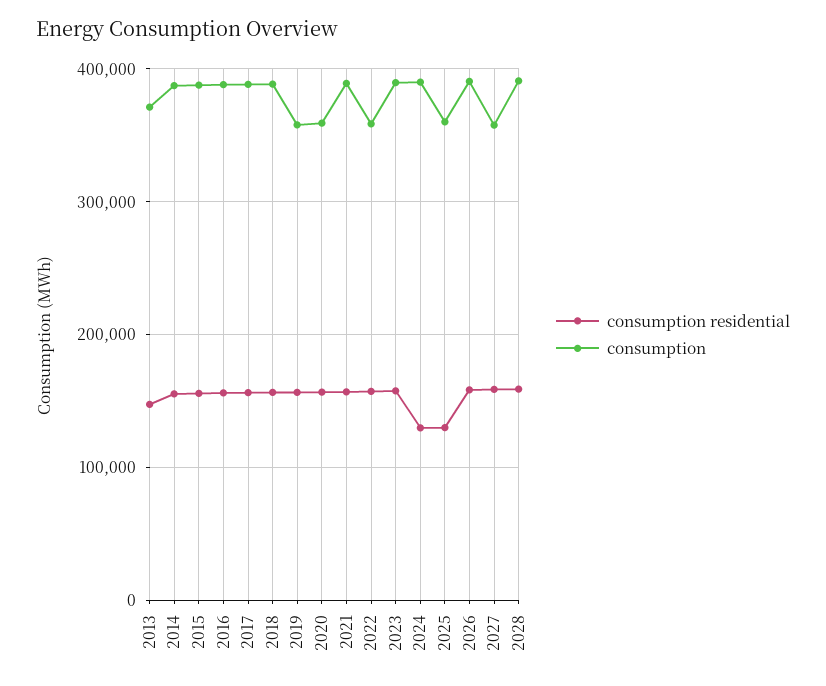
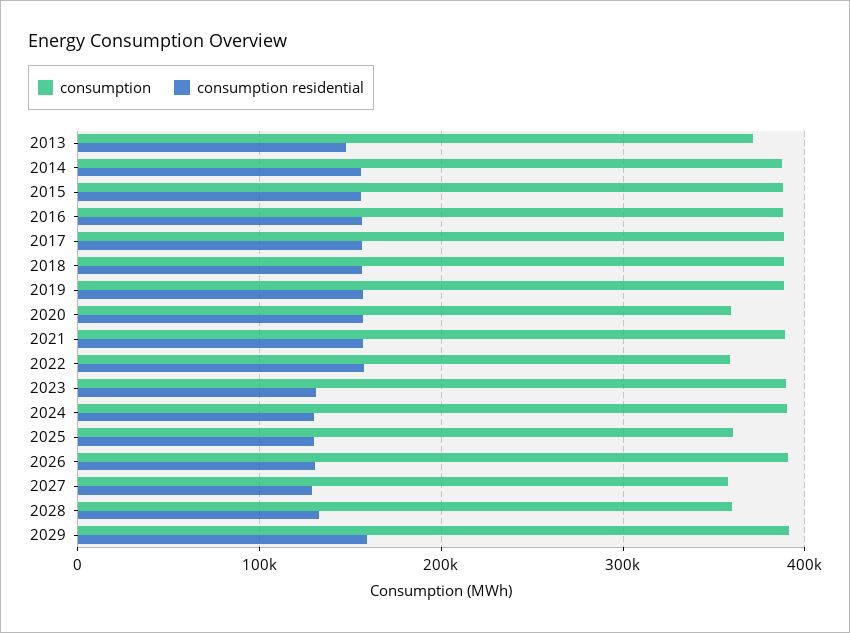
consumption, 2019: 360000 -> 390000
consumption residential, 2023: 160000 -> 130000
consumption residential, 2026: 160000 -> 130000
consumption residential, 2027: 160000 -> 130000
consumption residential, 2028: 160000 -> 130000
consumption, 2028: 390000 -> 360000
consumption, 2029: none -> 390000
consumption residential, 2029: none -> 160000

